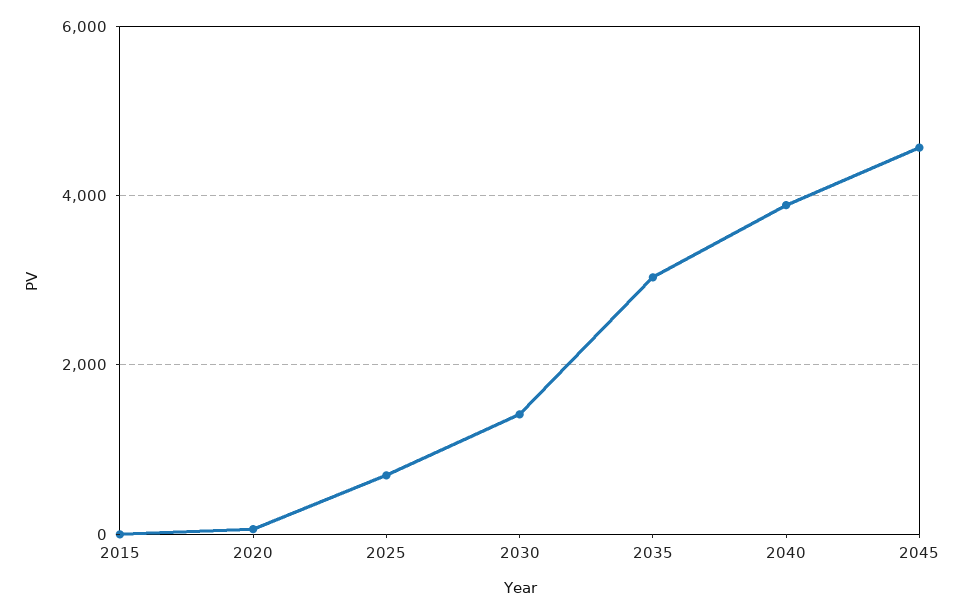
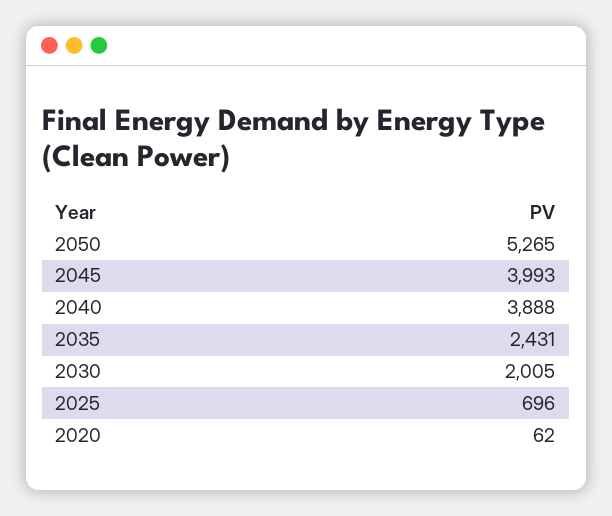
2015: 0 -> none
2030: 1400 -> 2005
2035: 3000 -> 2431
2045: 4600 -> 3993
2050: none -> 5265

